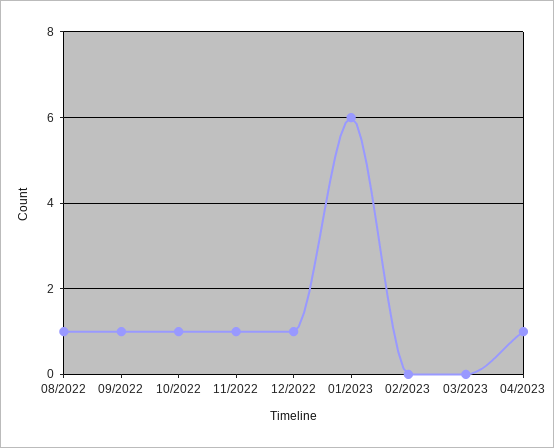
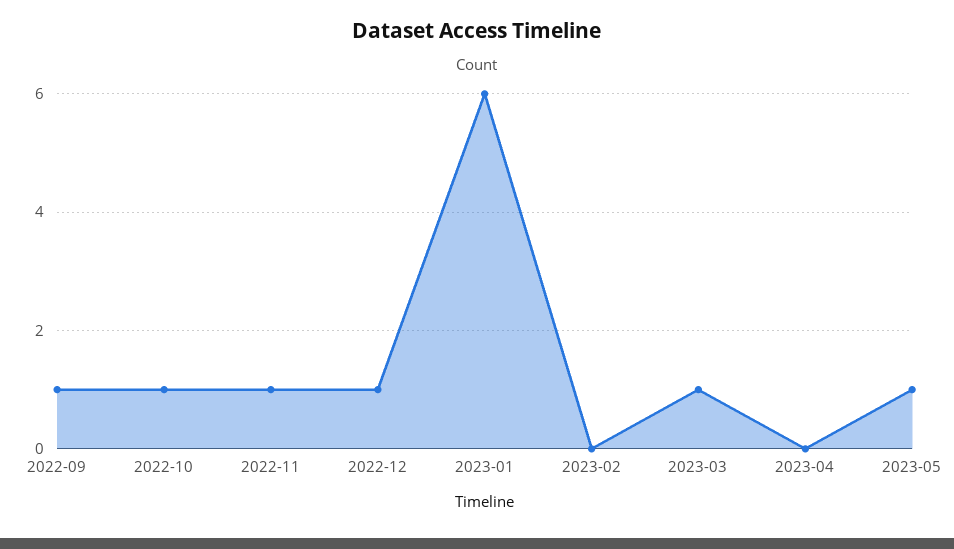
08/2022: 1 -> none
03/2023: 0 -> 1
04/2023: 1 -> 0
2023-05: none -> 1

